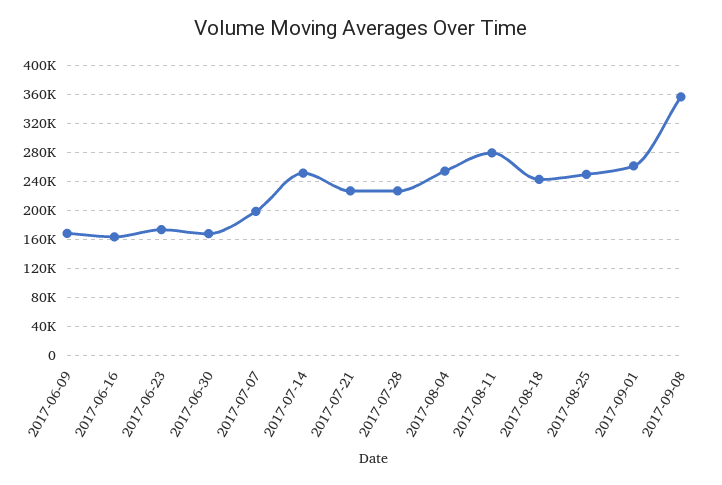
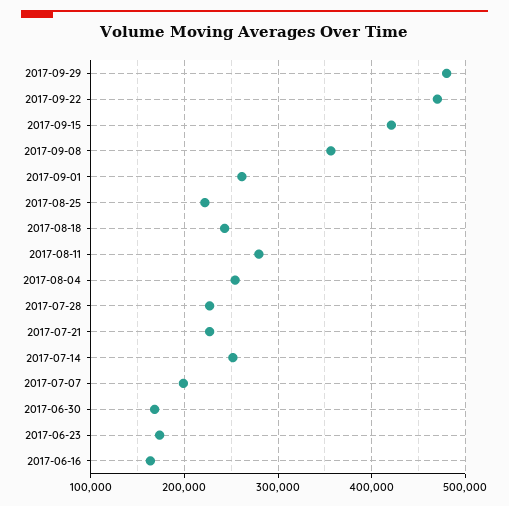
2017-06-09: 170000 -> none
2017-08-25: 250000 -> 220000
2017-09-29: none -> 480000
2017-09-22: none -> 470000
2017-09-15: none -> 420000

